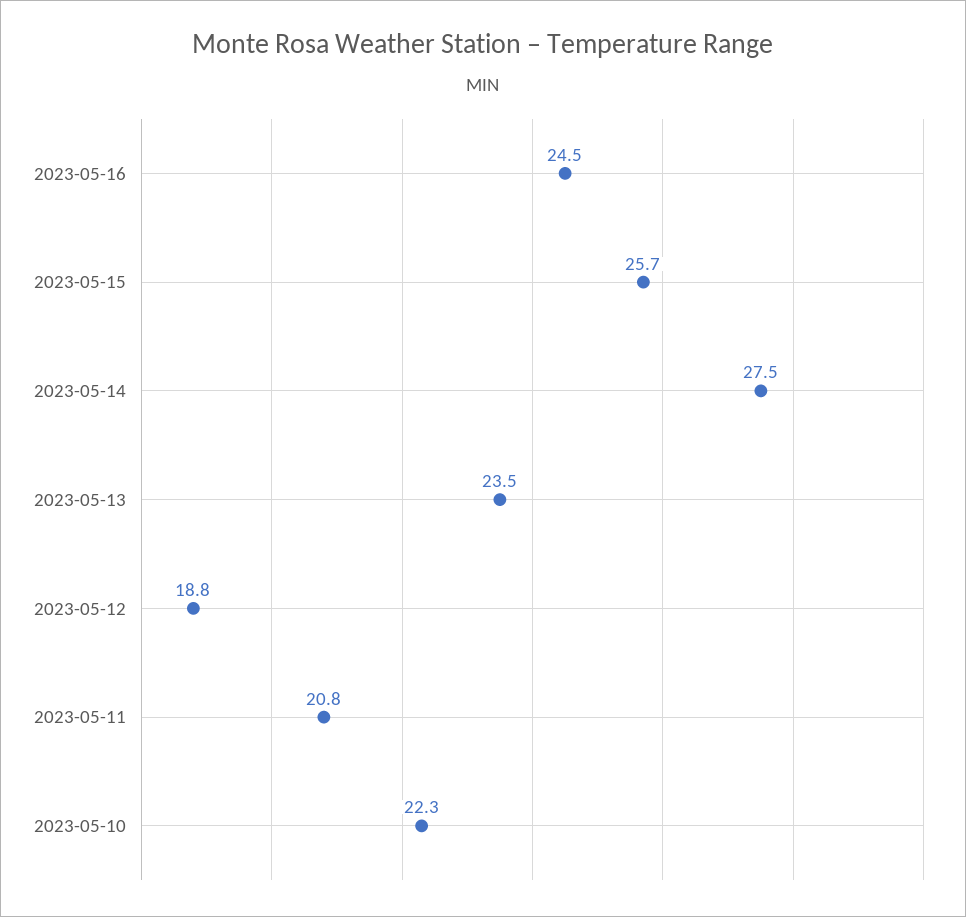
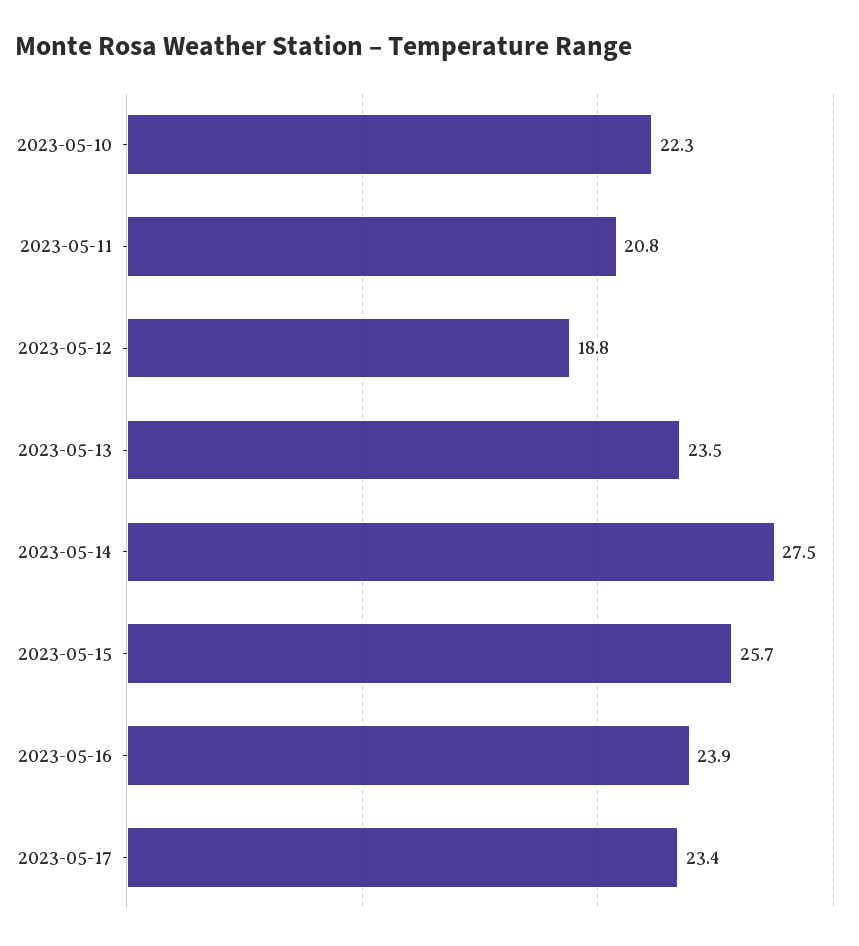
2023-05-16: 24.5 -> 23.9
2023-05-17: none -> 23.4

